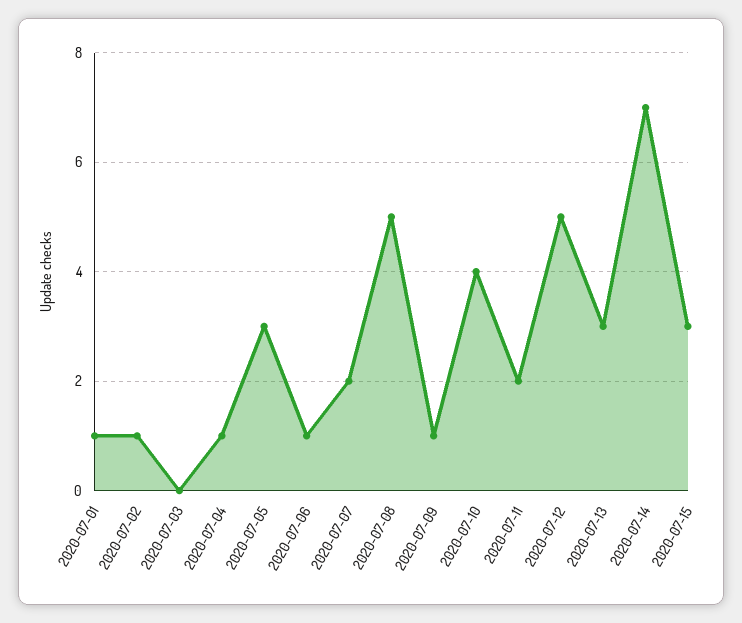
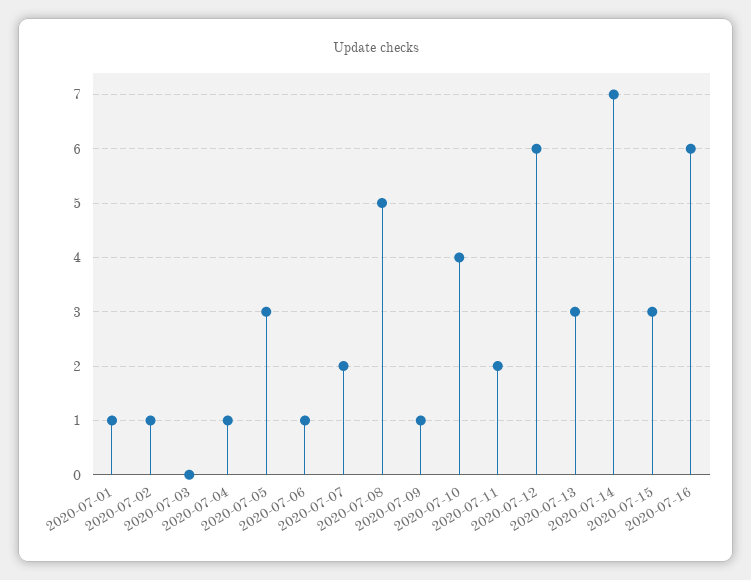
2020-07-12: 5 -> 6
2020-07-16: none -> 6

